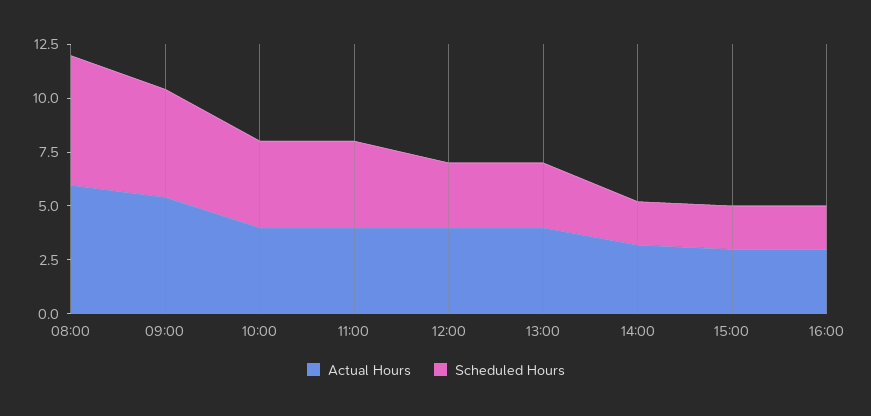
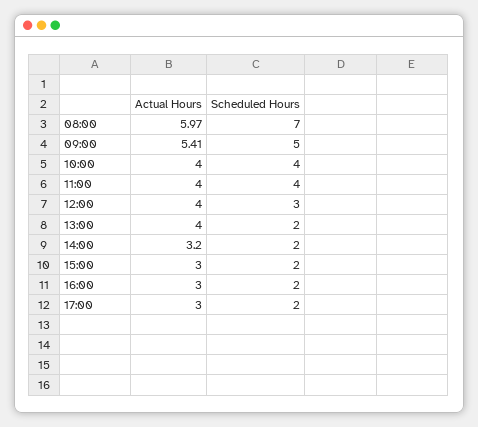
Scheduled Hours, 08:00: 6 -> 7
Scheduled Hours, 13:00: 3 -> 2
Actual Hours, 17:00: none -> 3
Scheduled Hours, 17:00: none -> 2

